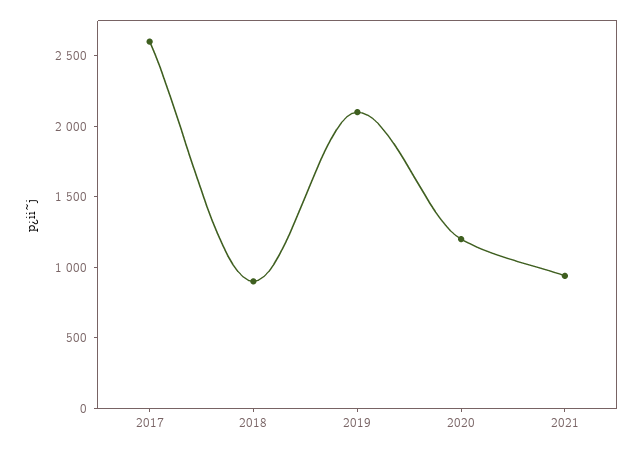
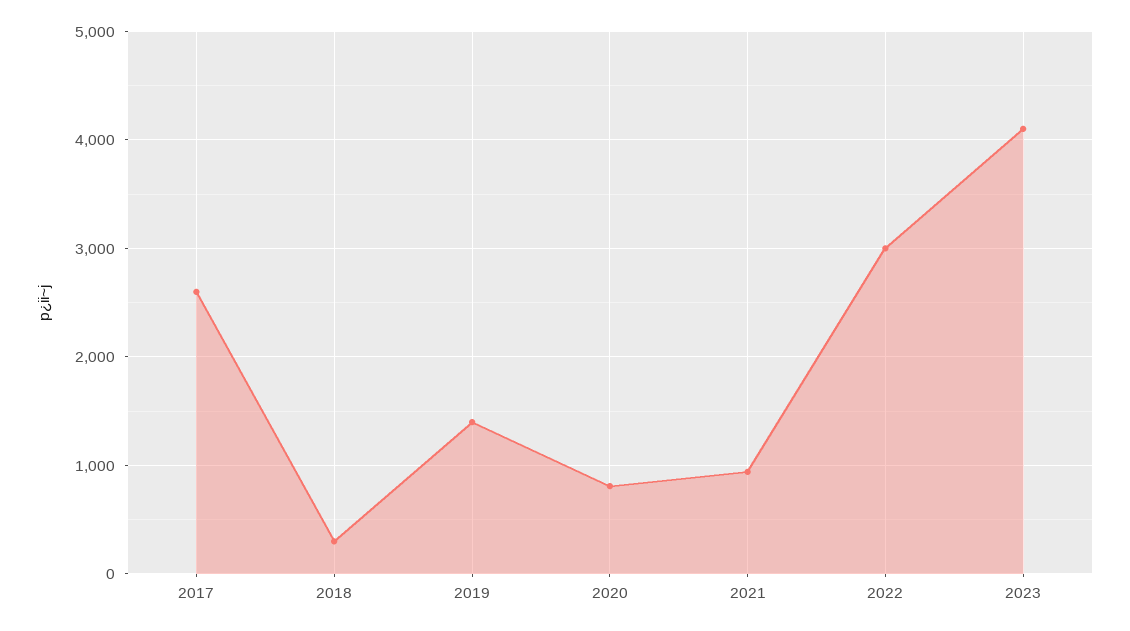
2018: 900 -> 300
2019: 2100 -> 1400
2020: 1200 -> 800
2022: none -> 3000
2023: none -> 4100

